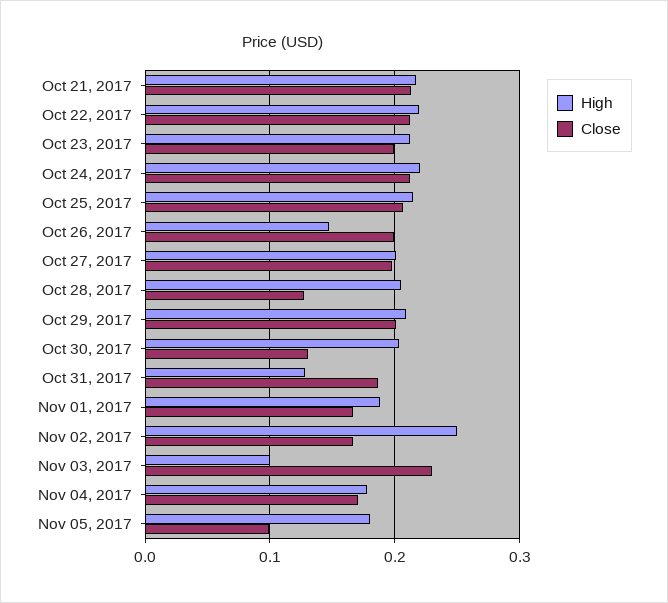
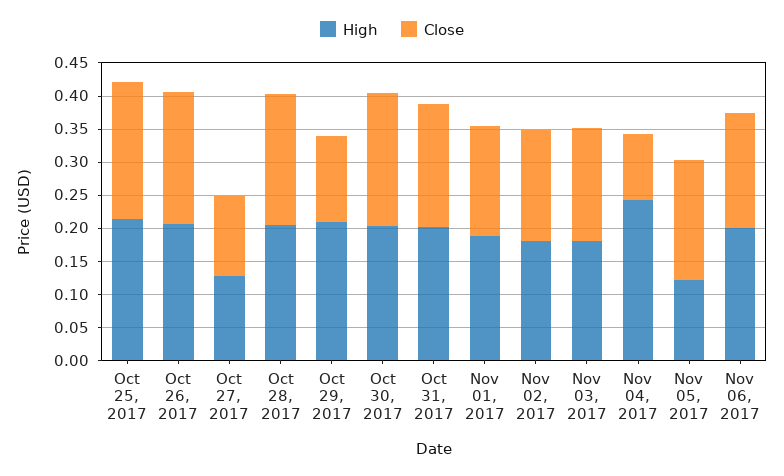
High, Oct 21, 2017: 0.22 -> none
Close, Oct 21, 2017: 0.21 -> none
High, Oct 22, 2017: 0.22 -> none
Close, Oct 22, 2017: 0.21 -> none
High, Oct 23, 2017: 0.21 -> none
Close, Oct 23, 2017: 0.2 -> none
High, Oct 24, 2017: 0.22 -> none
Close, Oct 24, 2017: 0.21 -> none
High, Oct 26, 2017: 0.15 -> 0.2
High, Oct 27, 2017: 0.2 -> 0.125
Close, Oct 27, 2017: 0.2 -> 0.125
Close, Oct 28, 2017: 0.13 -> 0.2
Close, Oct 29, 2017: 0.2 -> 0.125
Close, Oct 30, 2017: 0.13 -> 0.2
High, Oct 31, 2017: 0.13 -> 0.2
High, Nov 02, 2017: 0.25 -> 0.175
High, Nov 03, 2017: 0.1 -> 0.175
Close, Nov 03, 2017: 0.23 -> 0.175
High, Nov 04, 2017: 0.18 -> 0.25
Close, Nov 04, 2017: 0.17 -> 0.1
High, Nov 05, 2017: 0.18 -> 0.125
Close, Nov 05, 2017: 0.1 -> 0.175
High, Nov 06, 2017: none -> 0.2
Close, Nov 06, 2017: none -> 0.175

